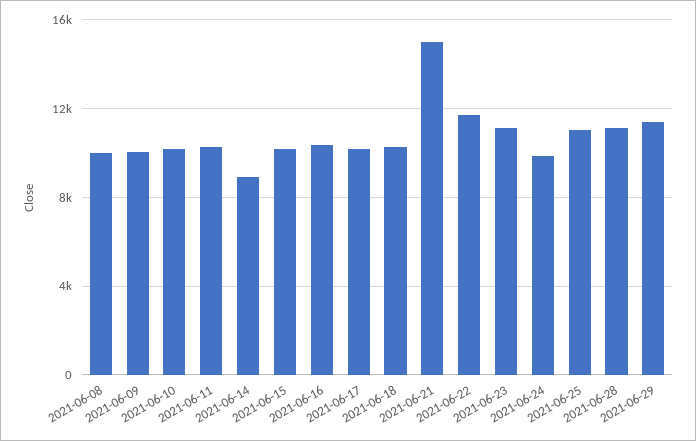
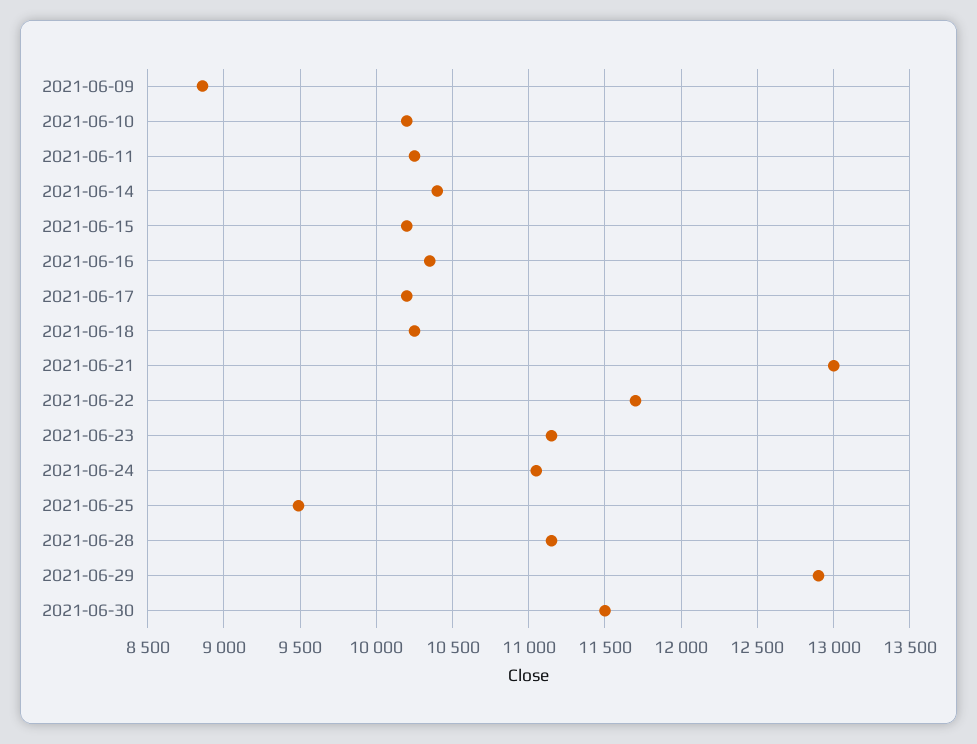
2021-06-08: 10000 -> none
2021-06-09: 10000 -> 8850
2021-06-14: 9000 -> 10400
2021-06-21: 15000 -> 13000
2021-06-24: 10000 -> 11050
2021-06-25: 11000 -> 9500
2021-06-29: 11500 -> 12900
2021-06-30: none -> 11500

